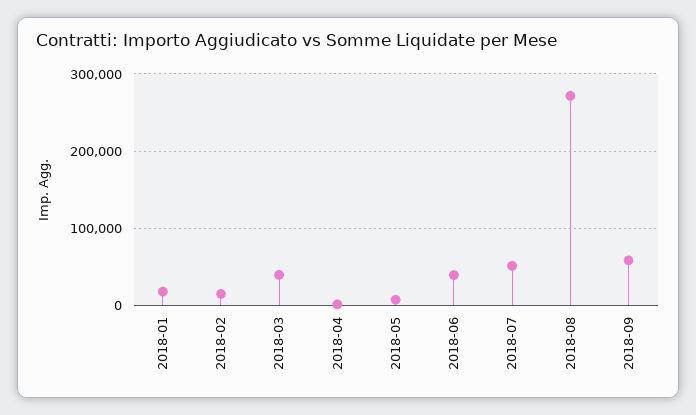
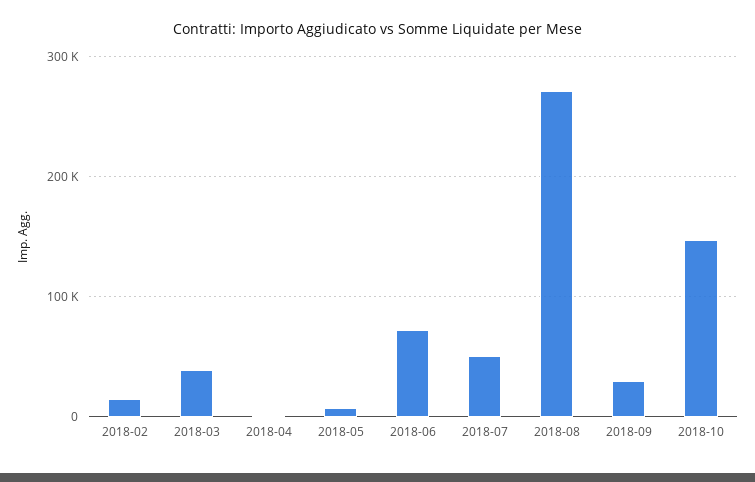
2018-01: 20000 -> none
2018-06: 40000 -> 70000
2018-09: 60000 -> 30000
2018-10: none -> 150000

